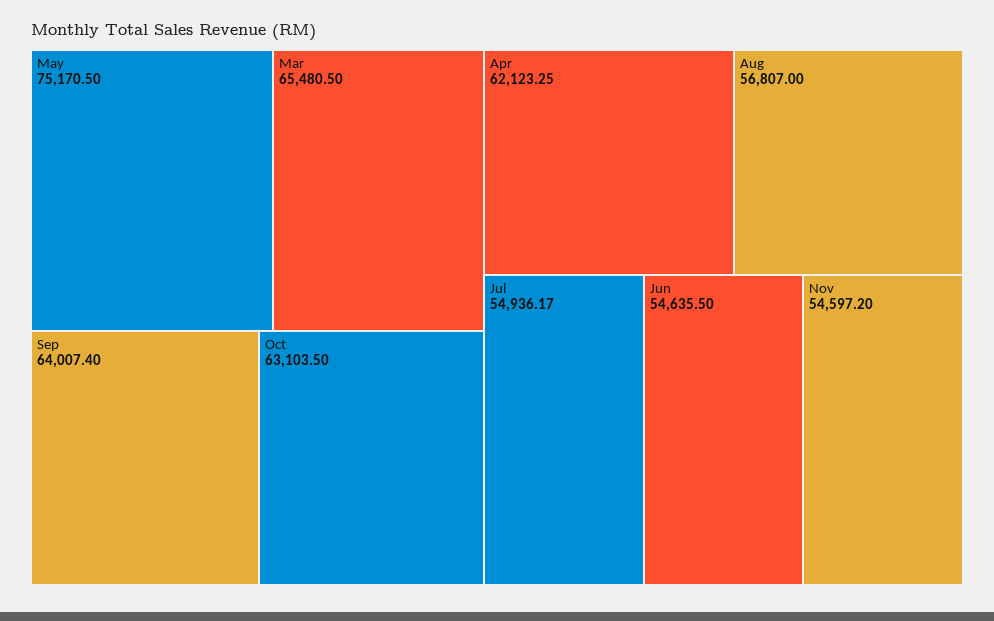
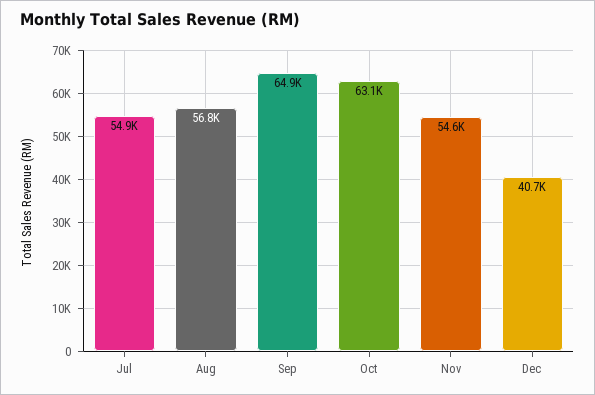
May: 75170.5 -> none
Mar: 65480.5 -> none
Sep: 64007.4 -> 64900
Apr: 62123.25 -> none
Jun: 54635.5 -> none
Dec: none -> 40700

